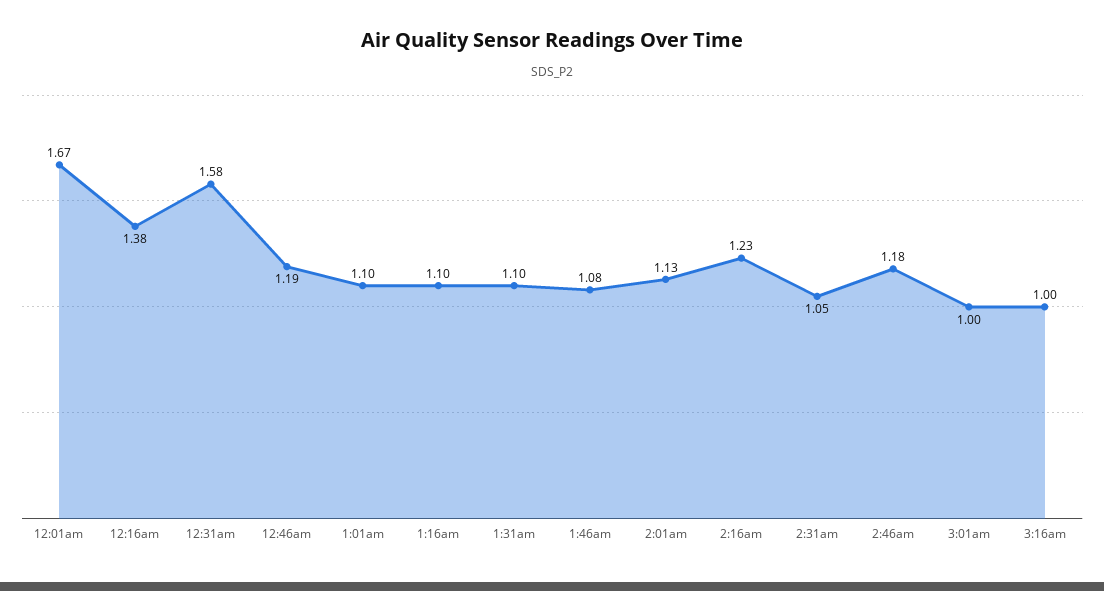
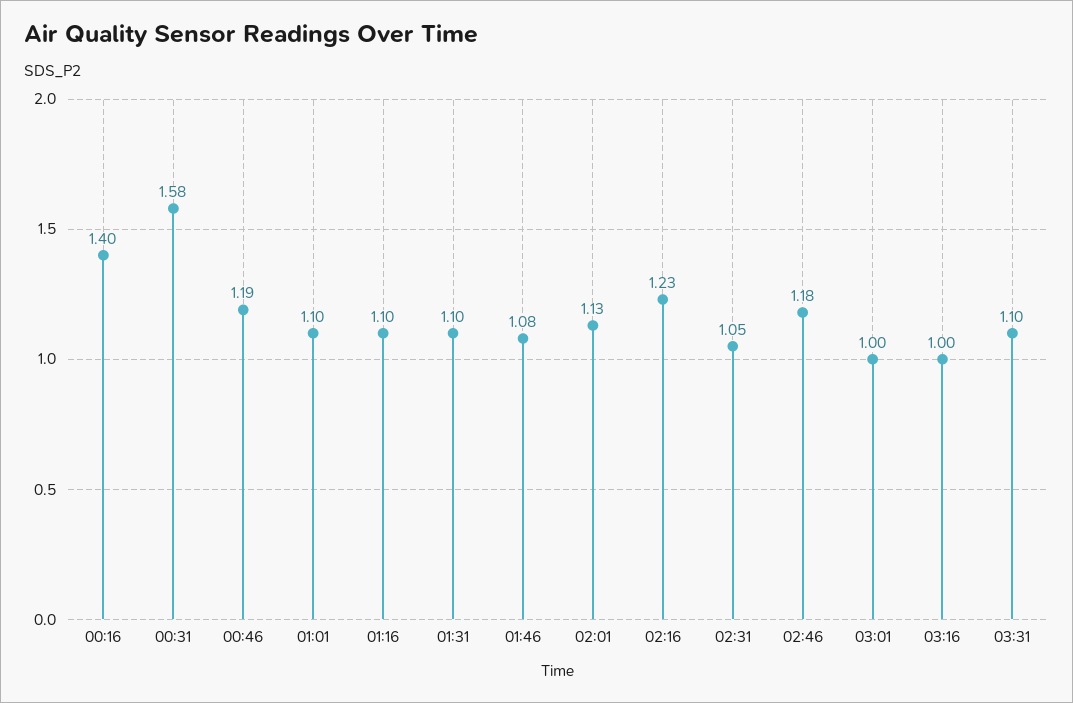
12:01am: 1.67 -> none
12:16am: 1.38 -> 1.4
03:31: none -> 1.1

